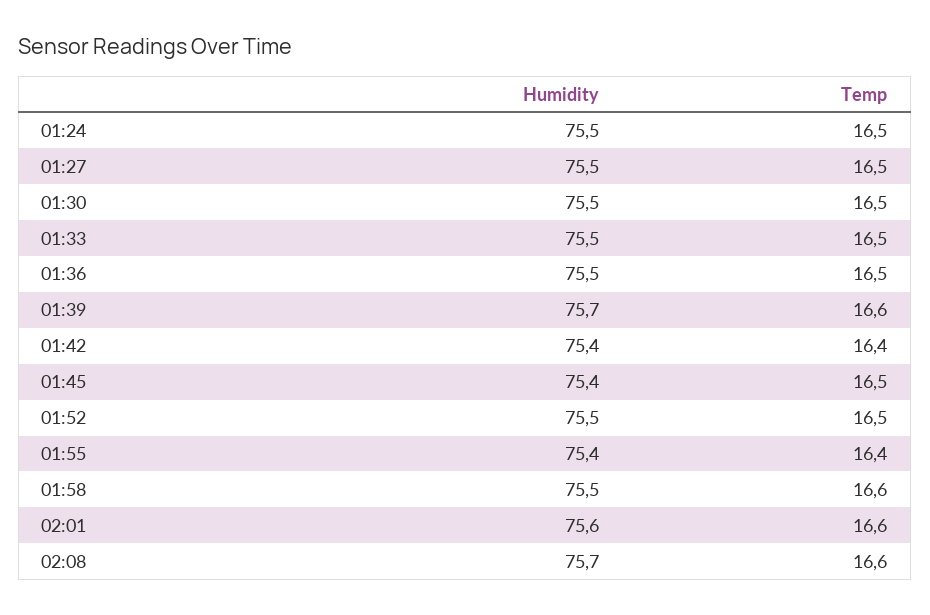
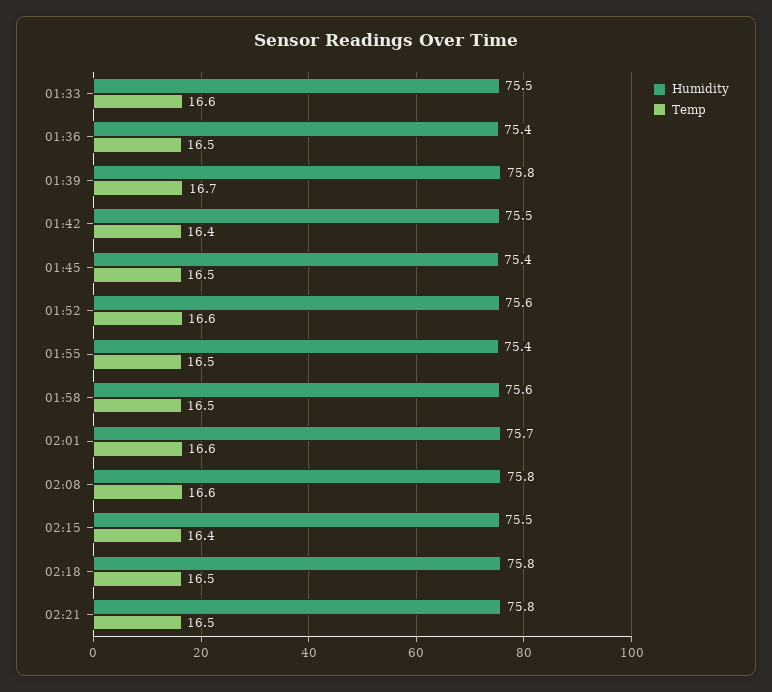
Humidity, 01:24: 75.5 -> none
Temp, 01:24: 16.5 -> none
Humidity, 01:27: 75.5 -> none
Temp, 01:27: 16.5 -> none
Humidity, 01:30: 75.5 -> none
Temp, 01:30: 16.5 -> none
Temp, 01:33: 16.5 -> 16.6
Humidity, 01:36: 75.5 -> 75.4
Humidity, 01:39: 75.7 -> 75.8
Temp, 01:39: 16.6 -> 16.7
Humidity, 01:42: 75.4 -> 75.5
Humidity, 01:52: 75.5 -> 75.6
Temp, 01:52: 16.5 -> 16.6
Temp, 01:55: 16.4 -> 16.5
Humidity, 01:58: 75.5 -> 75.6
Temp, 01:58: 16.6 -> 16.5
Humidity, 02:01: 75.6 -> 75.7
Humidity, 02:08: 75.7 -> 75.8
Humidity, 02:15: none -> 75.5
Temp, 02:15: none -> 16.4
Humidity, 02:18: none -> 75.8
Temp, 02:18: none -> 16.5
Humidity, 02:21: none -> 75.8
Temp, 02:21: none -> 16.5

